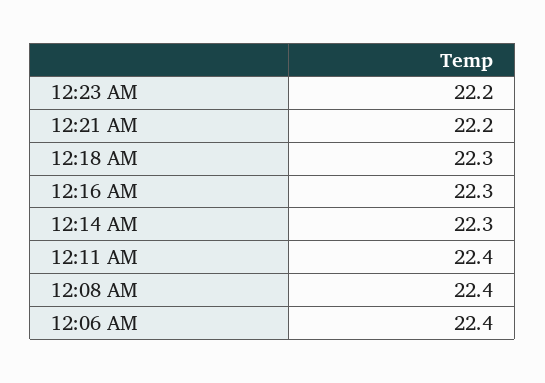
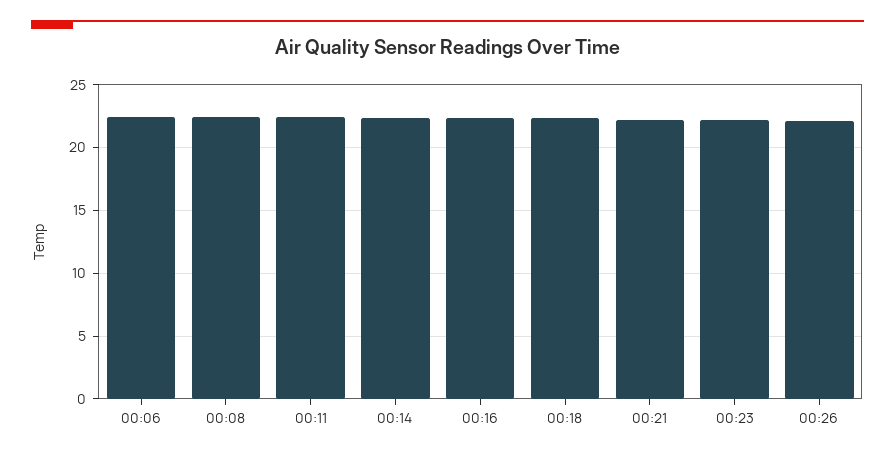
00:26: none -> 22

